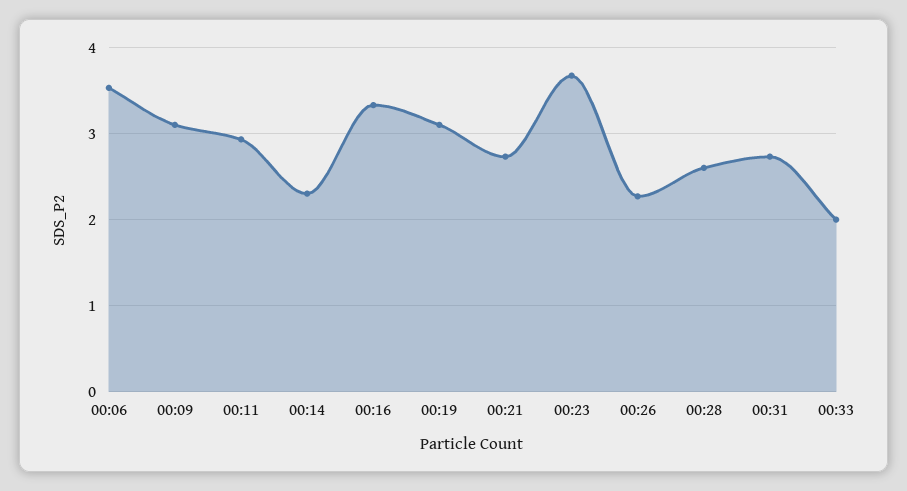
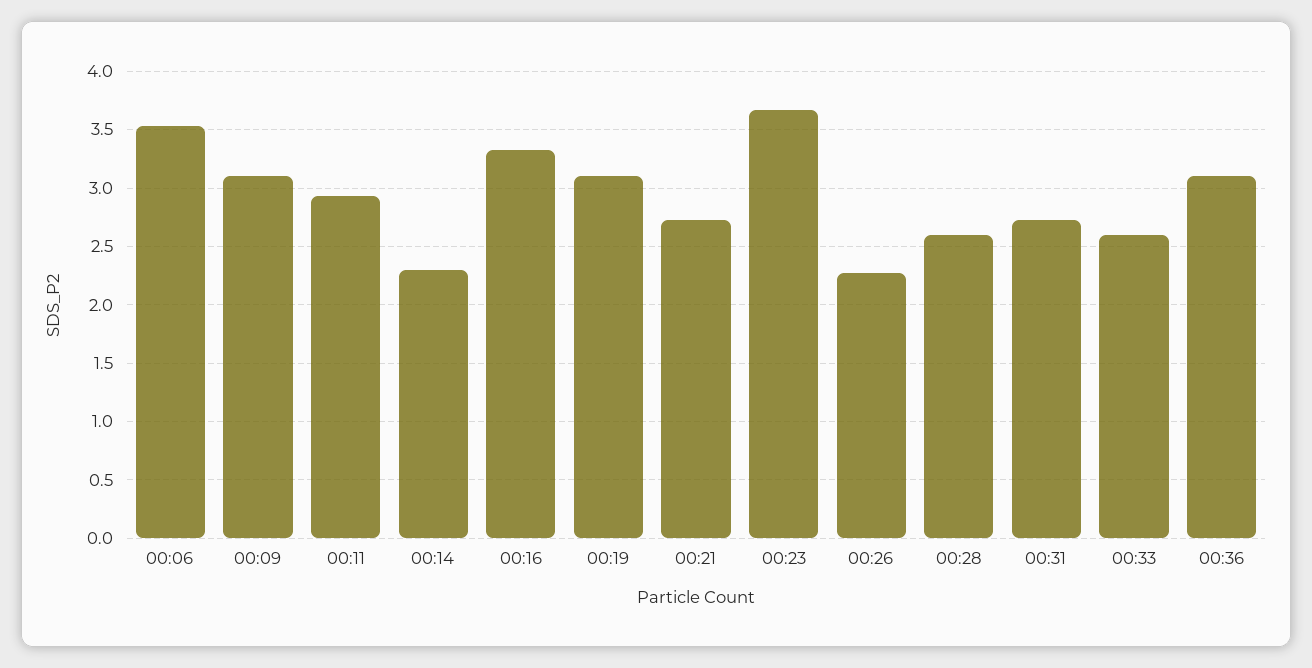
00:33: 2 -> 2.6
00:36: none -> 3.1

